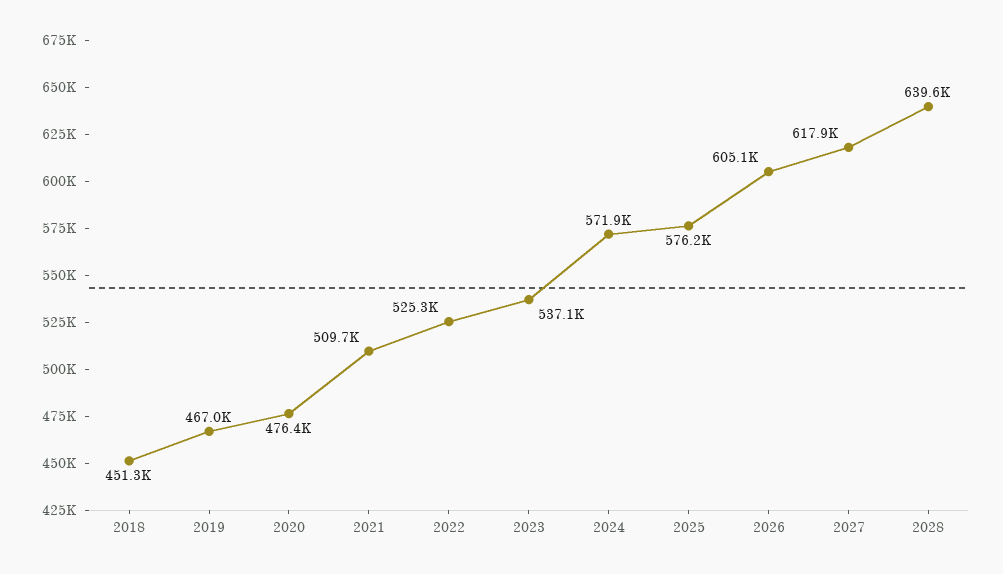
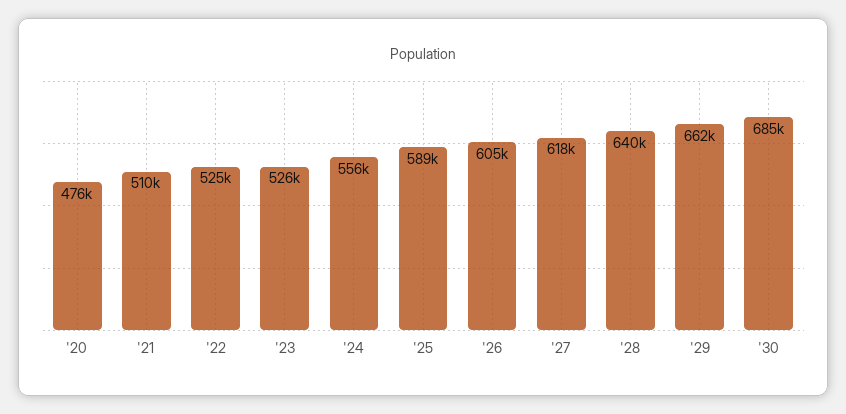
2018: 451300 -> none
2019: 467000 -> none
2023: 537100 -> 526000
2024: 571900 -> 556000
2025: 576200 -> 589000
'29: none -> 662000
'30: none -> 685000

